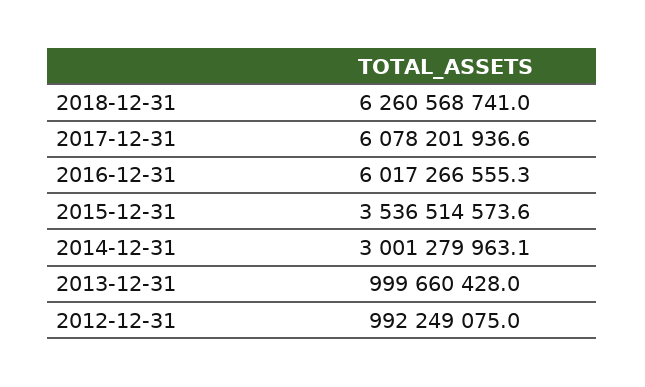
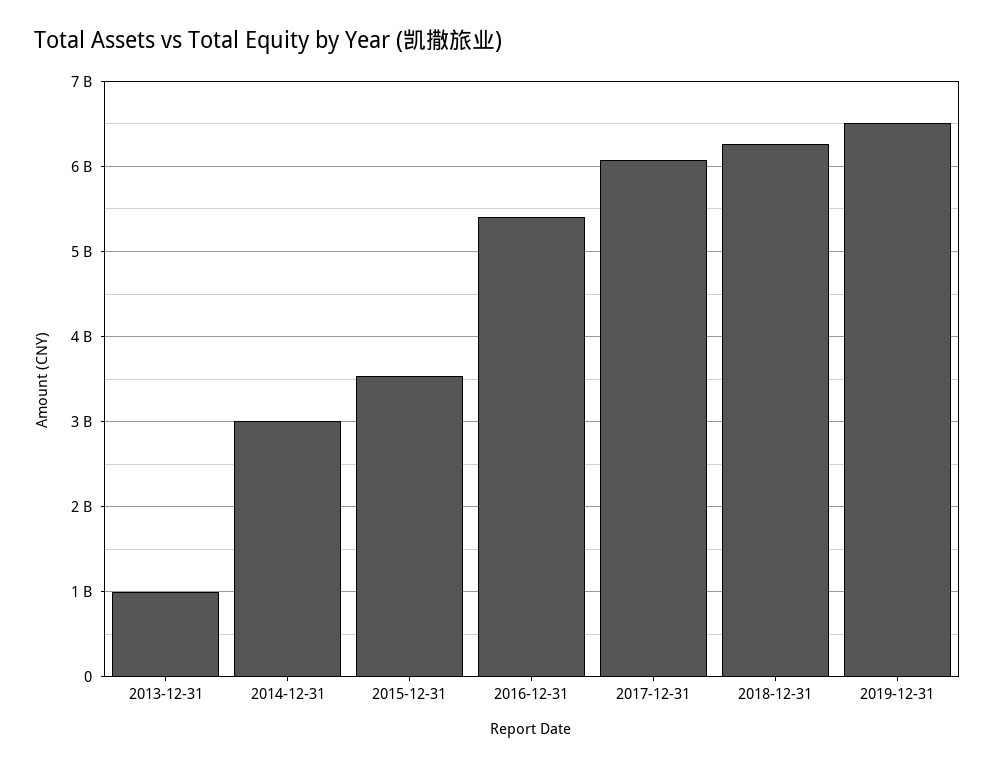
2016-12-31: 6017266555.3 -> 5400000000
2012-12-31: 992249075 -> none
2019-12-31: none -> 6500000000

